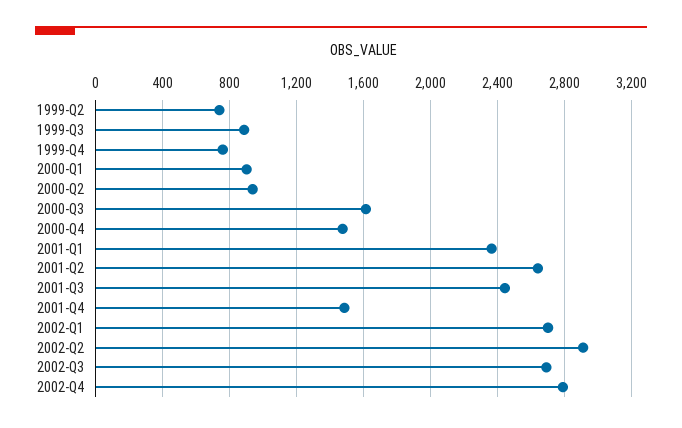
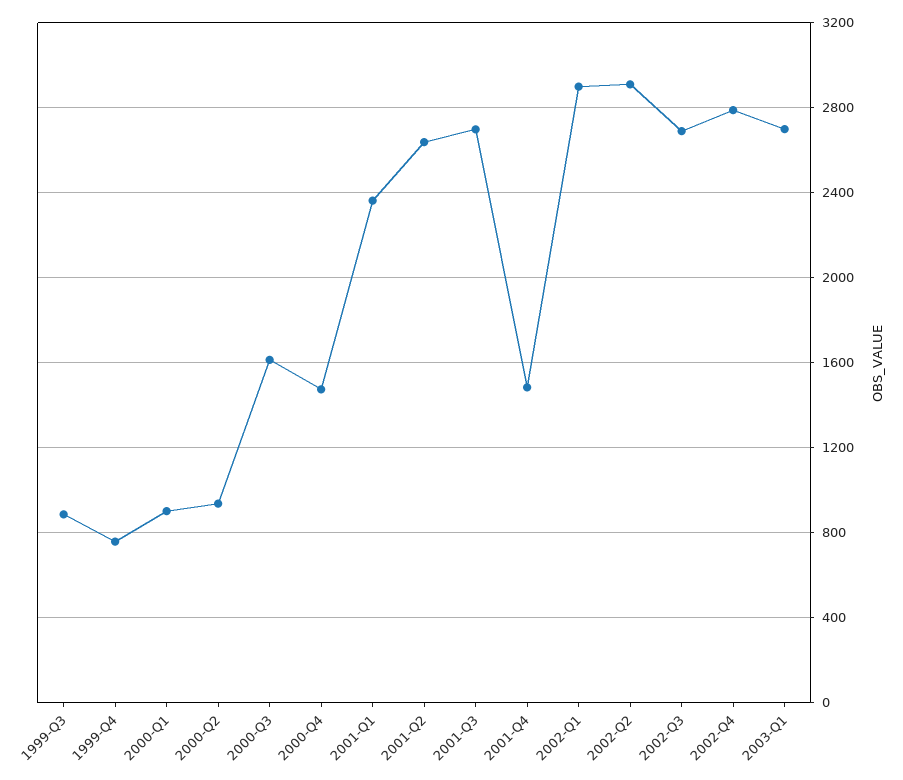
1999-Q2: 750 -> none
2001-Q3: 2450 -> 2700
2002-Q1: 2700 -> 2900
2003-Q1: none -> 2700

